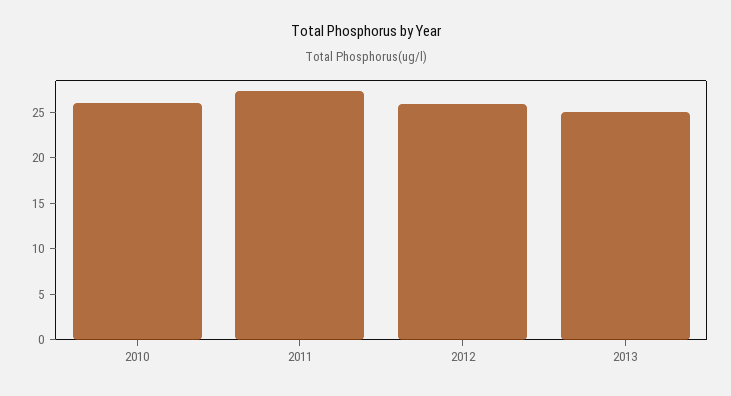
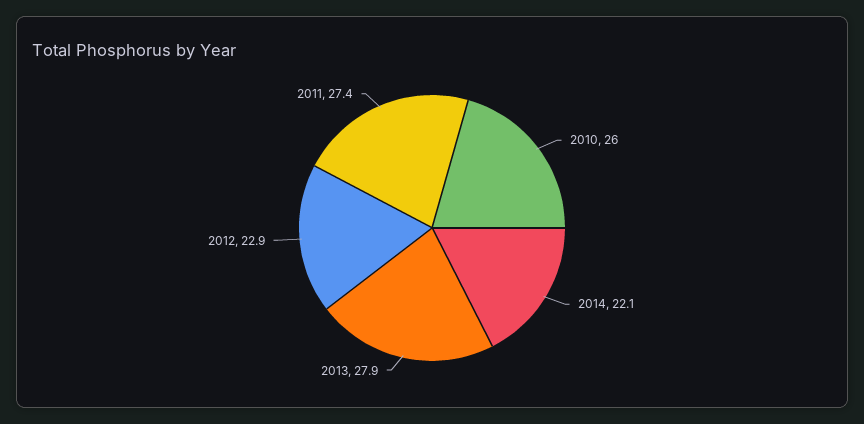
2012: 26 -> 22.9
2013: 25 -> 27.9
2014: none -> 22.1

